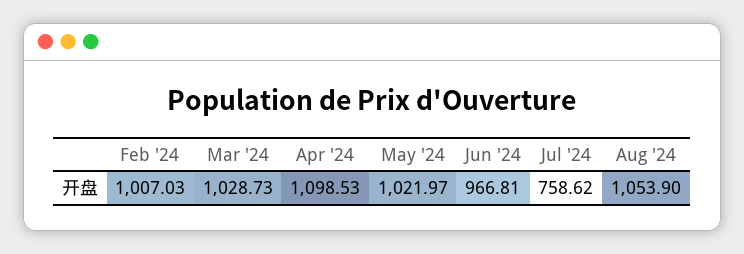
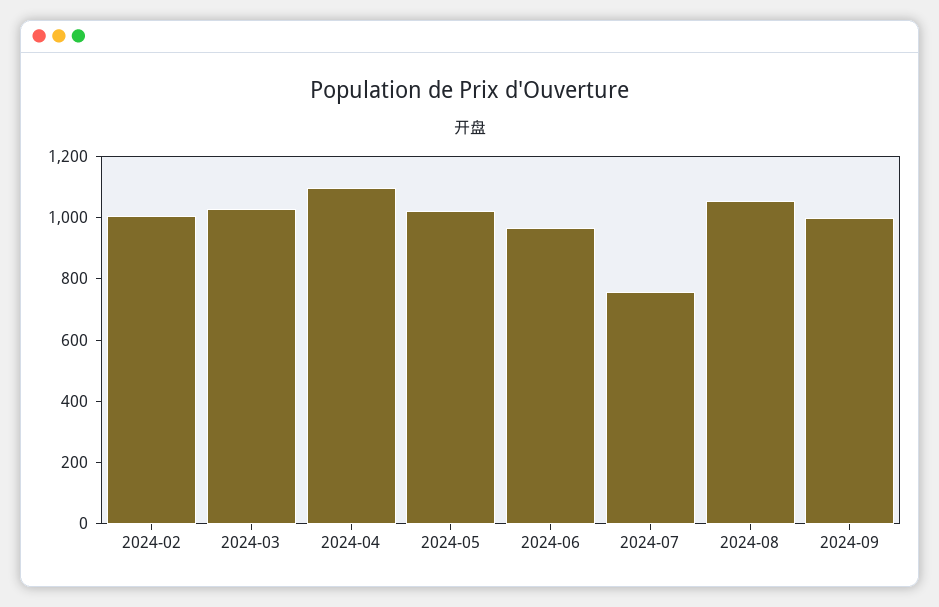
2024-09: none -> 1000

